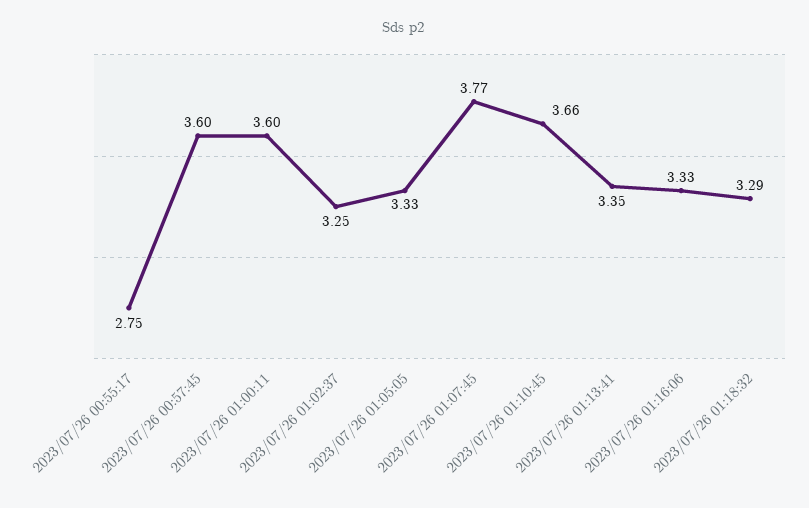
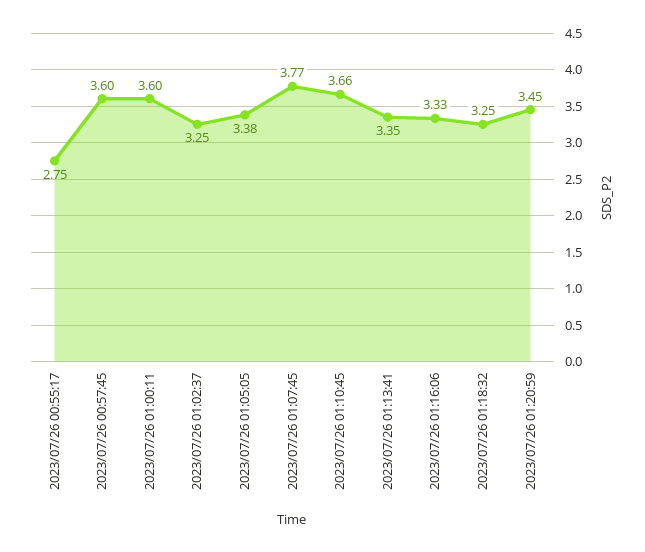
2023/07/26 01:05:05: 3.33 -> 3.38
2023/07/26 01:18:32: 3.29 -> 3.25
2023/07/26 01:20:59: none -> 3.45

